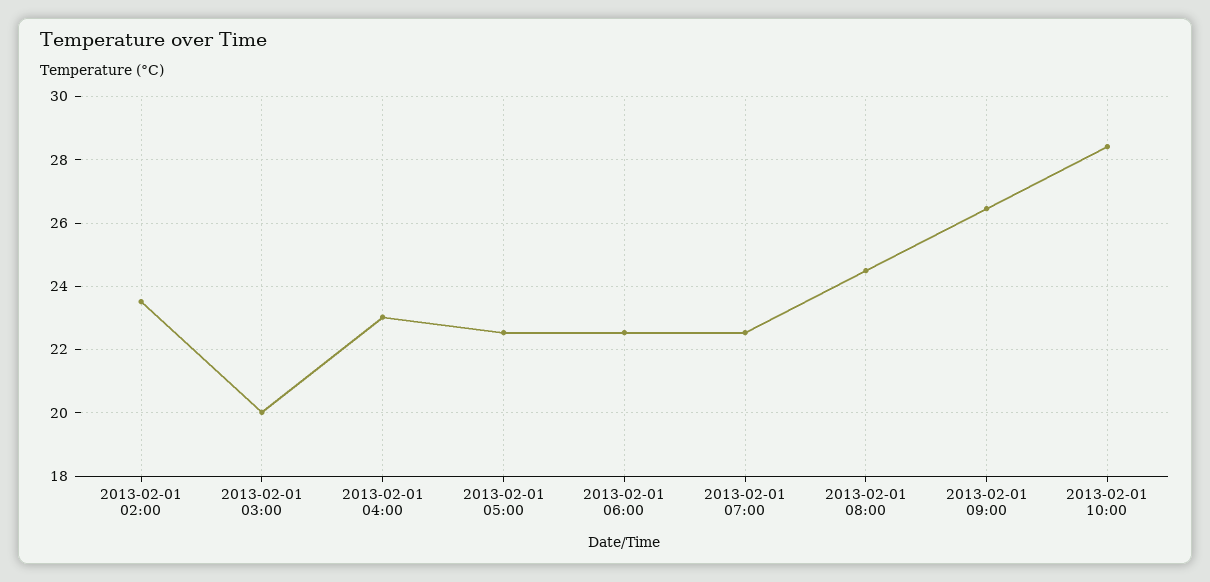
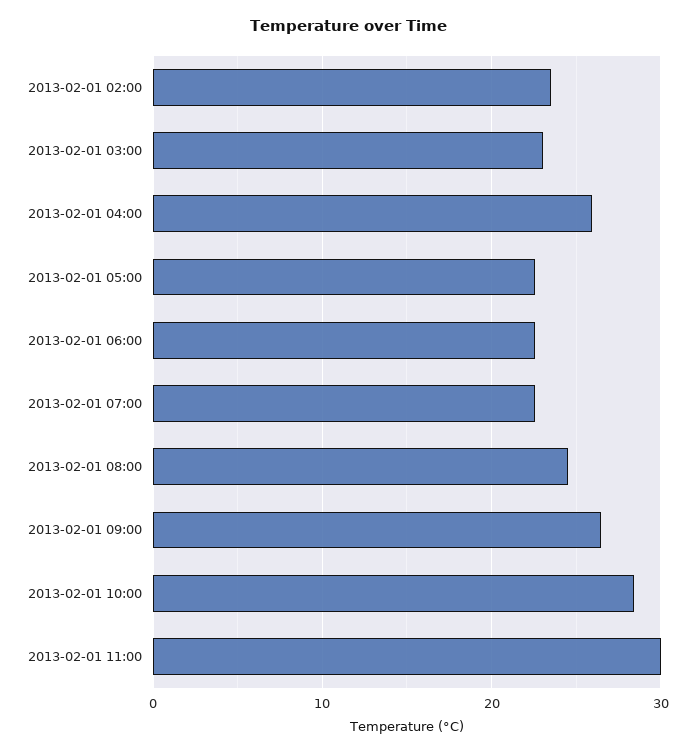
2013-02-01 03:00: 20 -> 23
2013-02-01 04:00: 23 -> 26
2013-02-01 11:00: none -> 30

